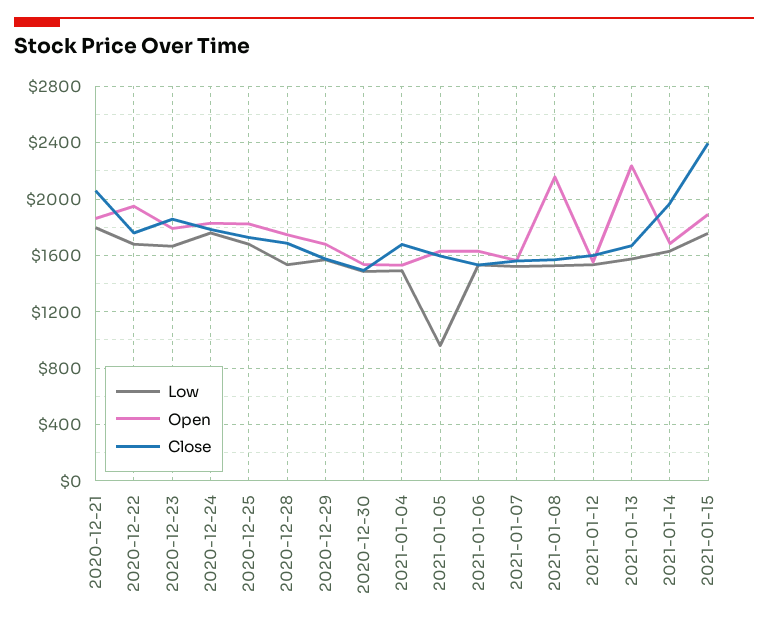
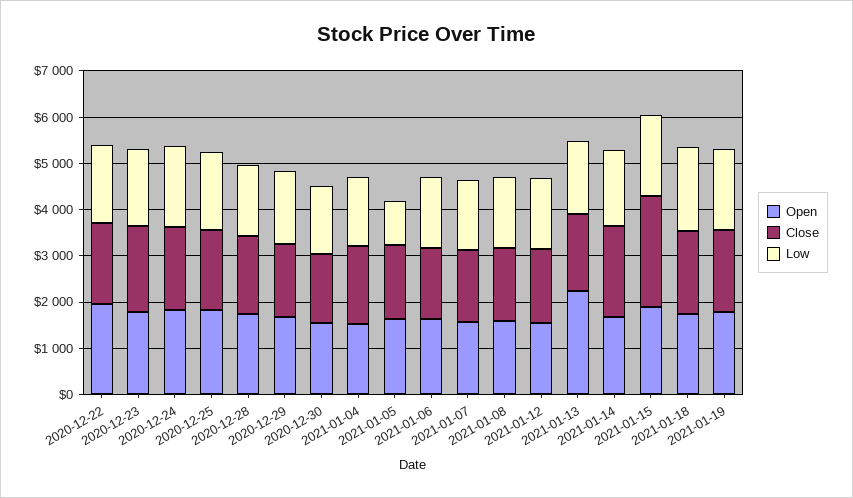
Low, 2020-12-21: 1800 -> none
Open, 2020-12-21: 1850 -> none
Close, 2020-12-21: 2050 -> none
Open, 2021-01-08: 2150 -> 1600
Open, 2021-01-18: none -> 1800
Close, 2021-01-18: none -> 1800
Low, 2021-01-18: none -> 1800
Open, 2021-01-19: none -> 1800
Close, 2021-01-19: none -> 1800
Low, 2021-01-19: none -> 1800

